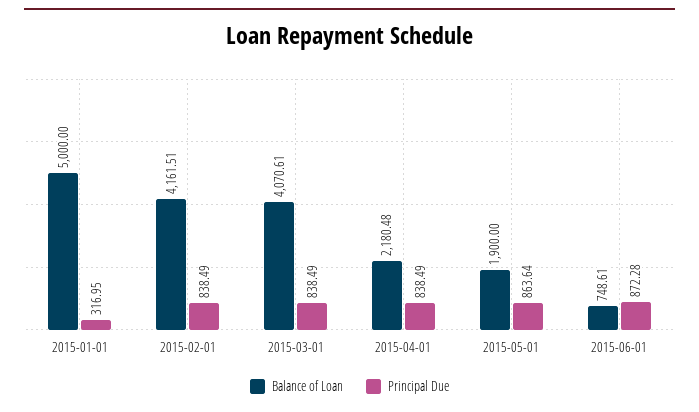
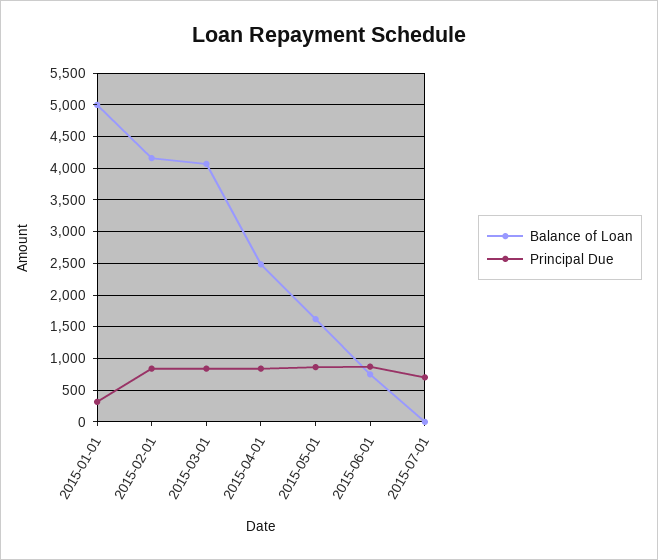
Balance of Loan, 2015-04-01: 2180.48 -> 2500
Balance of Loan, 2015-05-01: 1900 -> 1600
Balance of Loan, 2015-07-01: none -> 0
Principal Due, 2015-07-01: none -> 700

